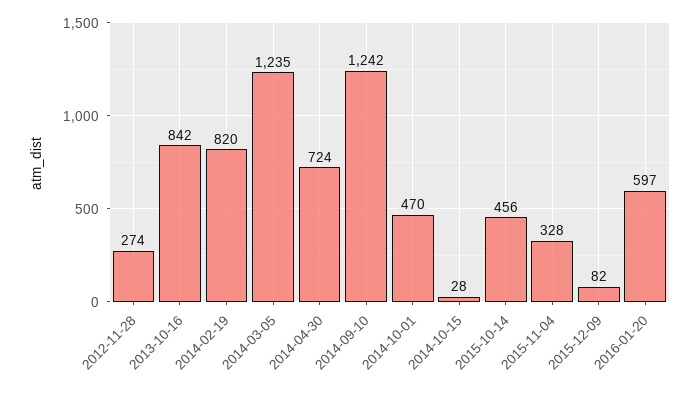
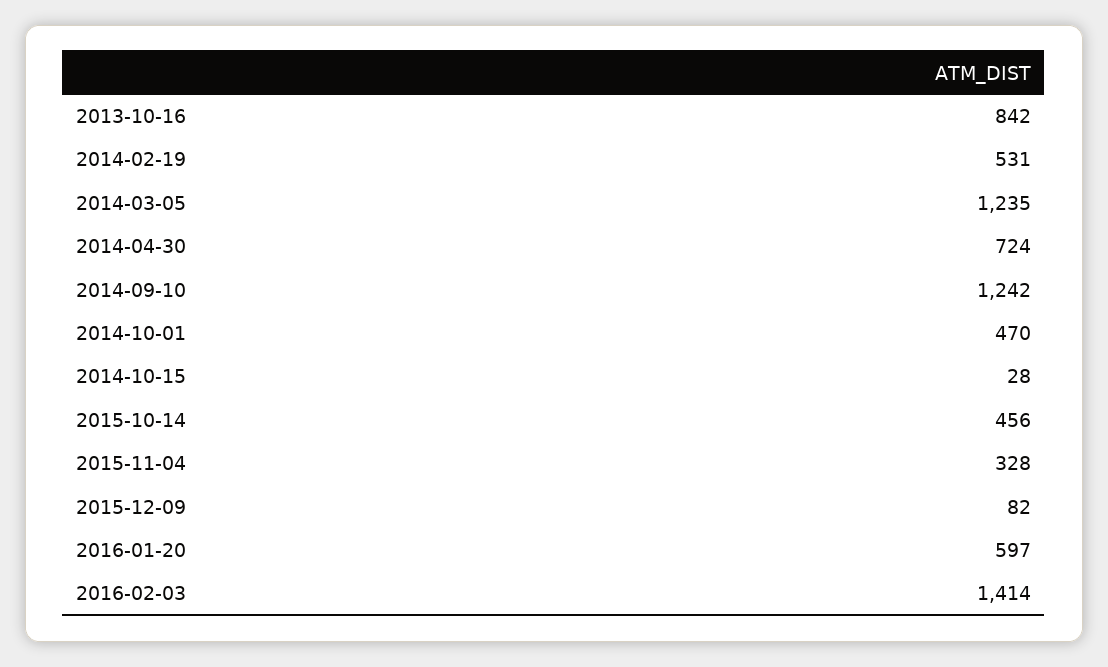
2012-11-28: 274 -> none
2014-02-19: 820 -> 531
2016-02-03: none -> 1414

